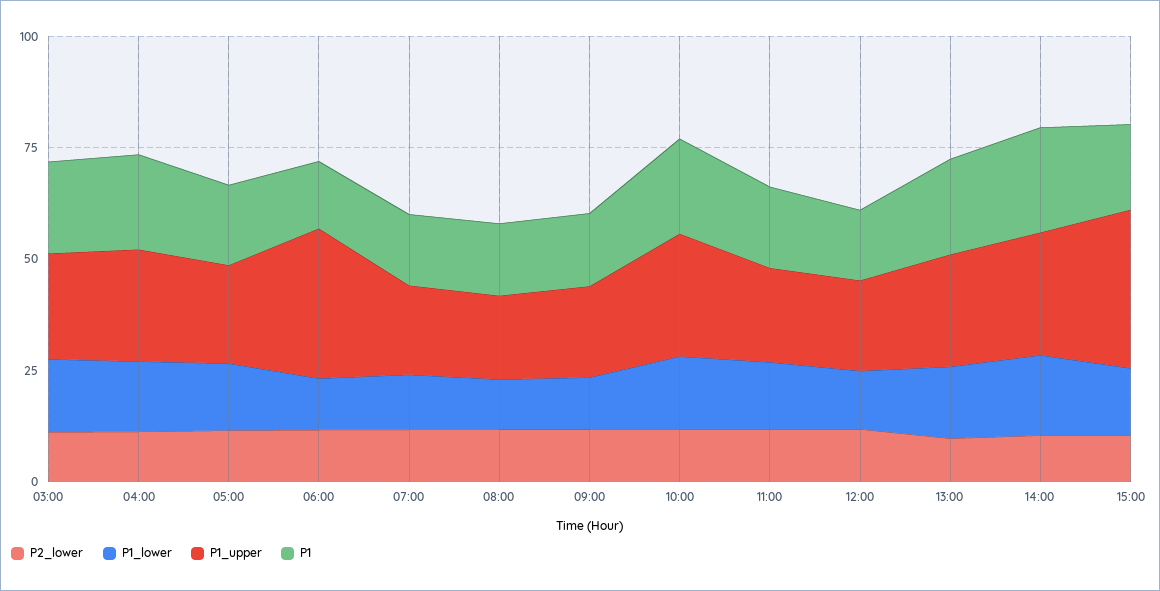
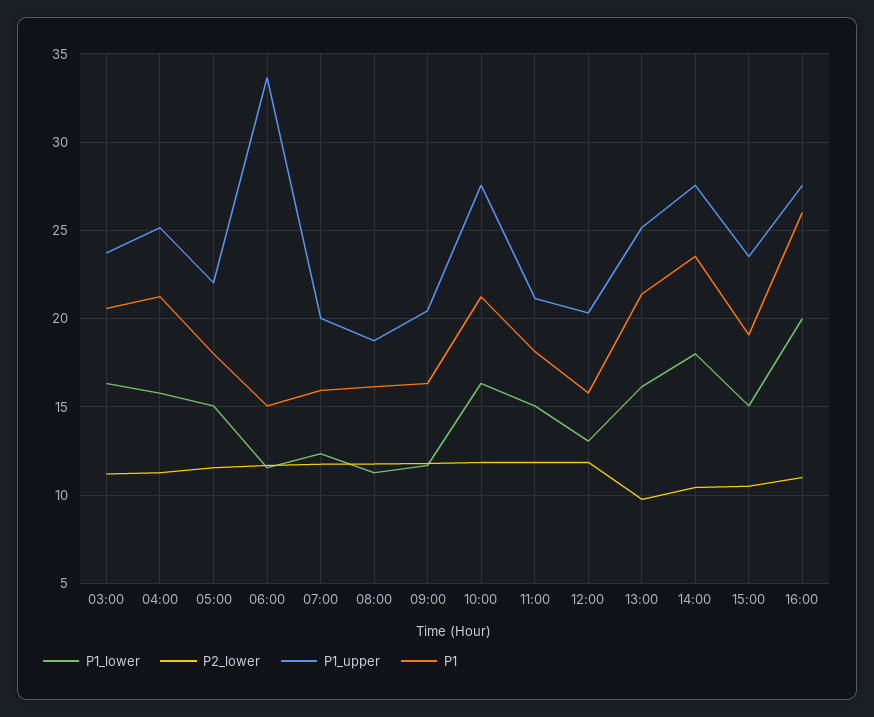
P1_upper, 15:00: 35 -> 23.5
P1_lower, 16:00: none -> 20
P2_lower, 16:00: none -> 11
P1_upper, 16:00: none -> 27.5
P1, 16:00: none -> 26

